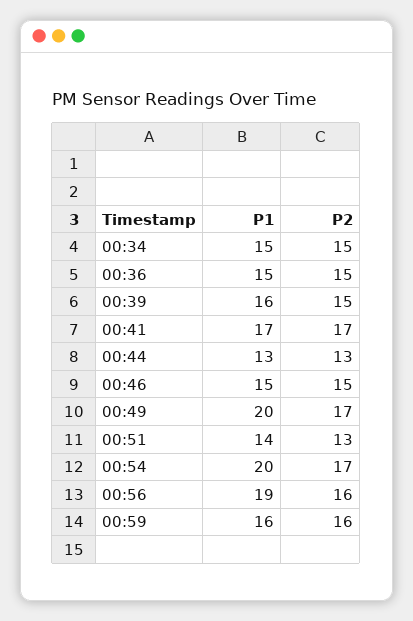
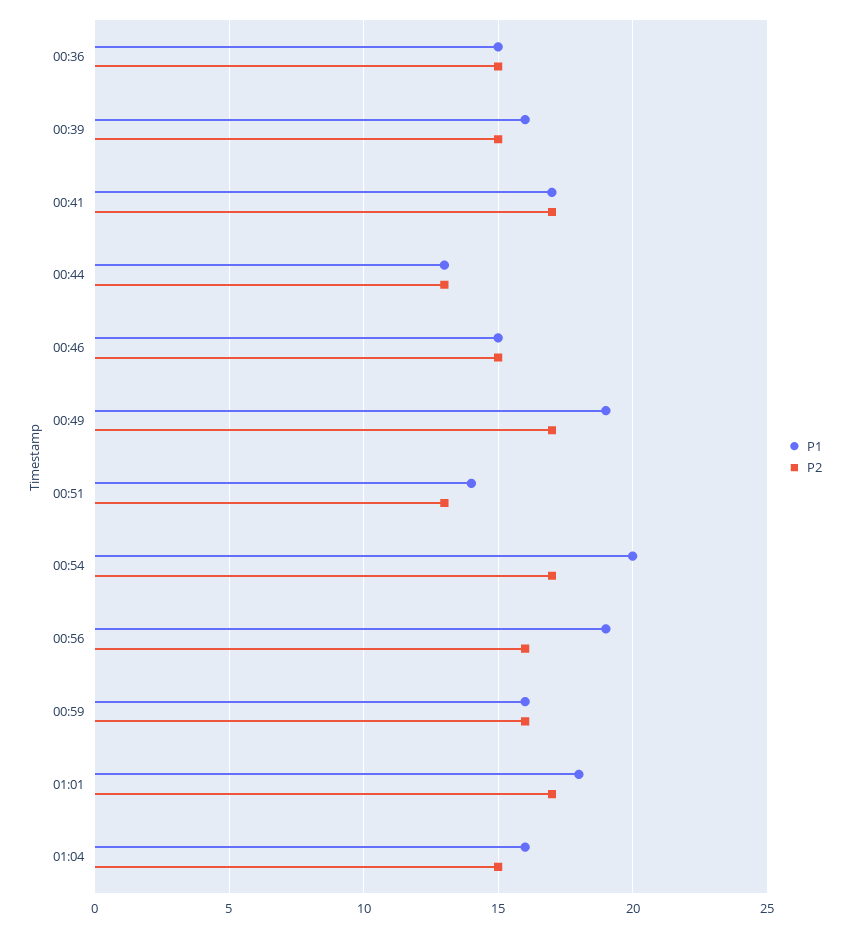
P1, 00:34: 15 -> none
P2, 00:34: 15 -> none
P1, 00:49: 20 -> 19
P1, 01:01: none -> 18
P2, 01:01: none -> 17
P1, 01:04: none -> 16
P2, 01:04: none -> 15

